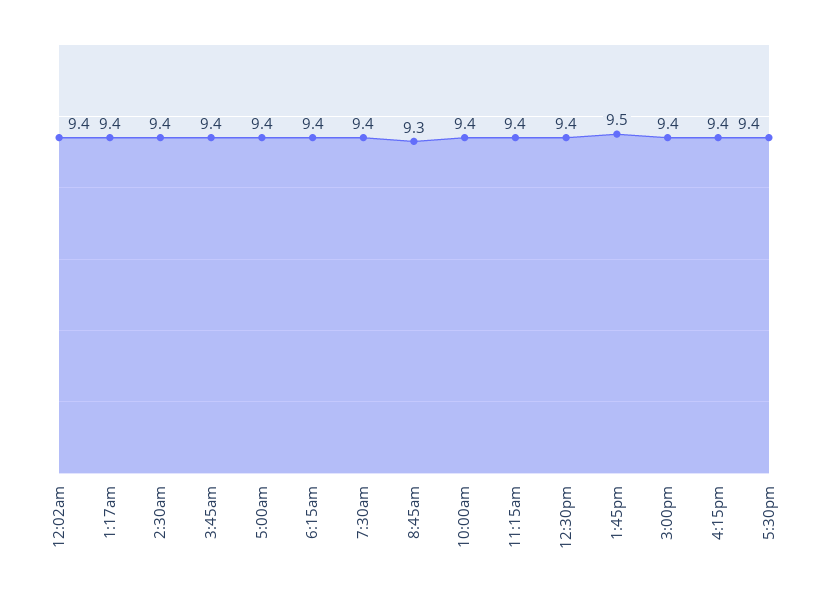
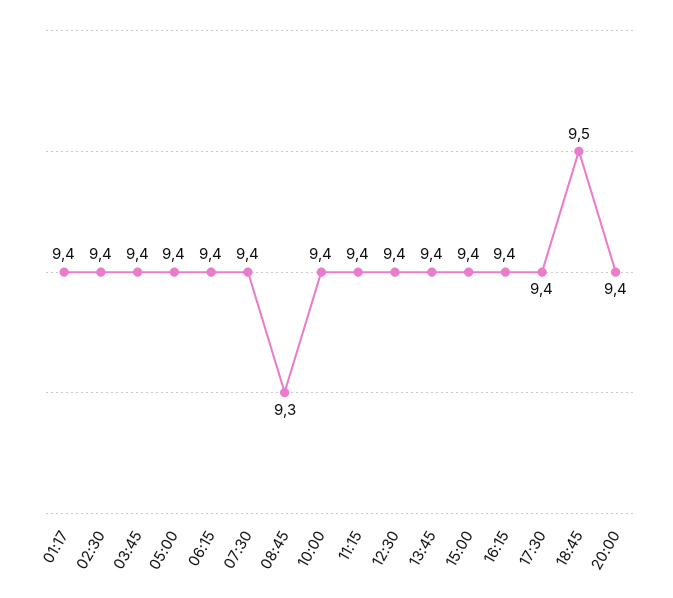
12:02am: 9.4 -> none
1:45pm: 9.5 -> 9.4
18:45: none -> 9.5
20:00: none -> 9.4

